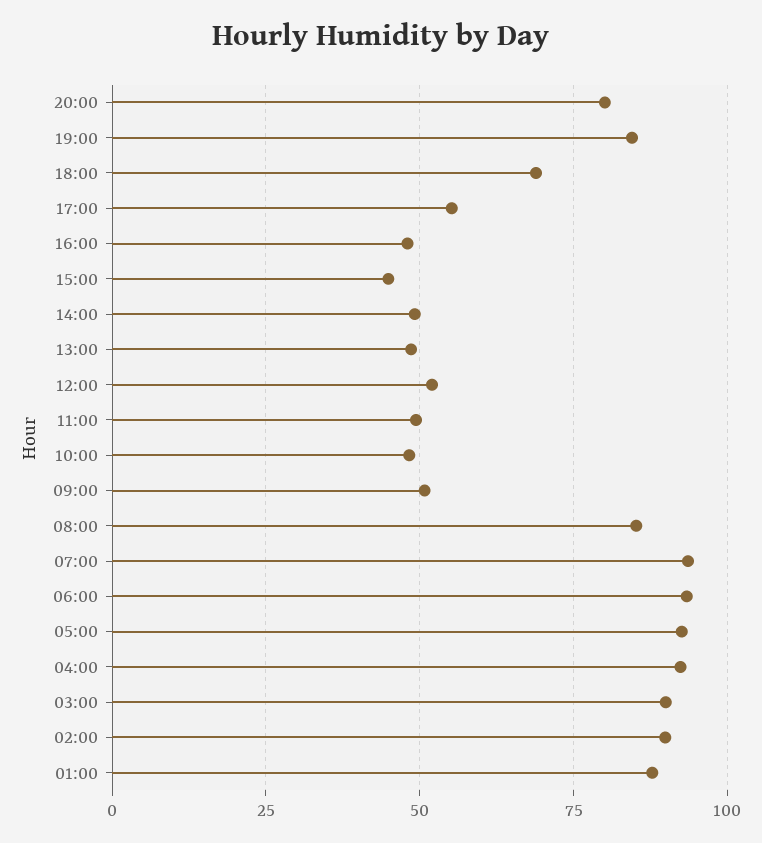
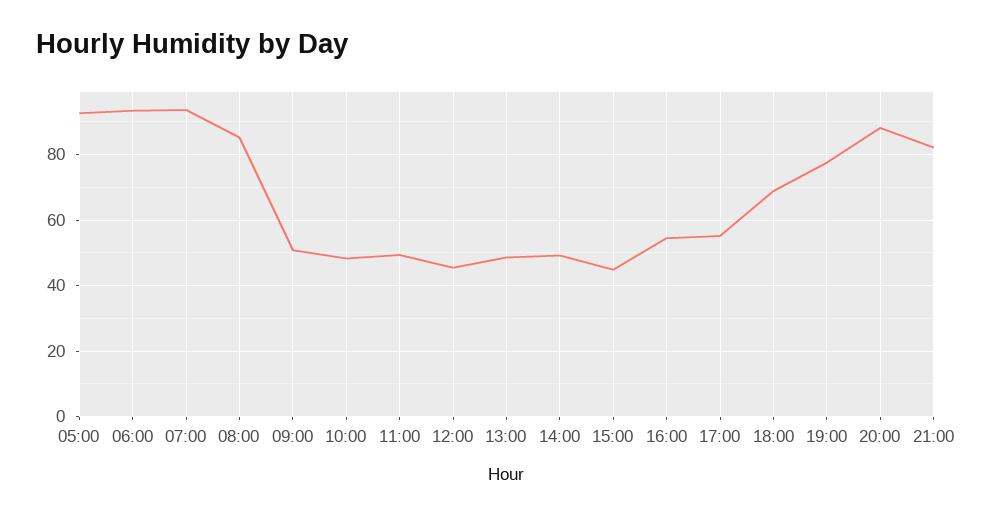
20:00: 80 -> 88
19:00: 85 -> 78
16:00: 47.5 -> 54
12:00: 52.5 -> 46
04:00: 92.5 -> none
03:00: 90 -> none
02:00: 90 -> none
01:00: 87.5 -> none
21:00: none -> 82

